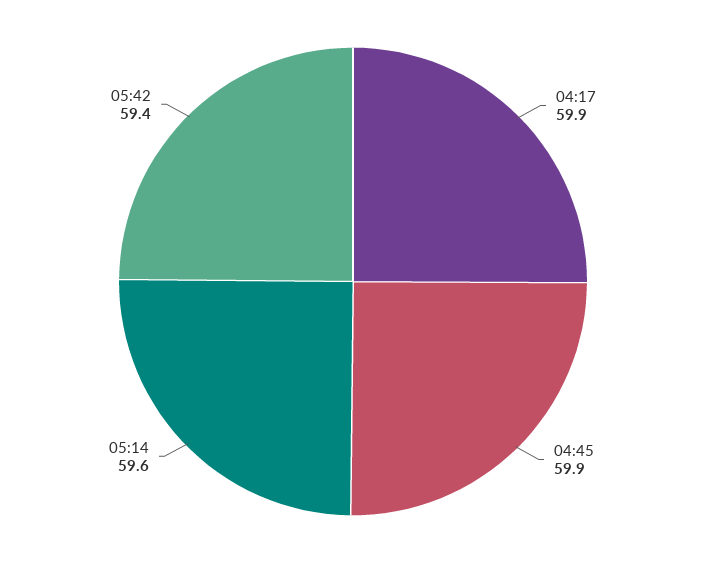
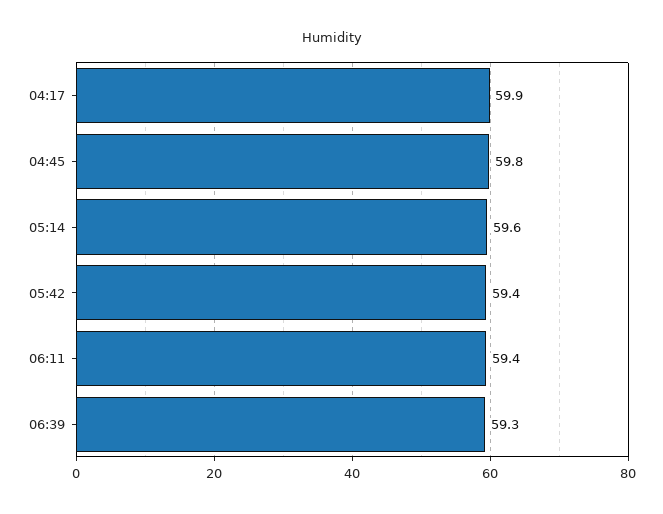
04:45: 59.9 -> 59.8
06:11: none -> 59.4
06:39: none -> 59.3

